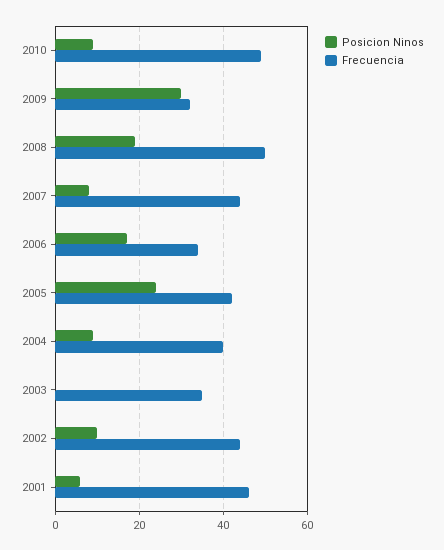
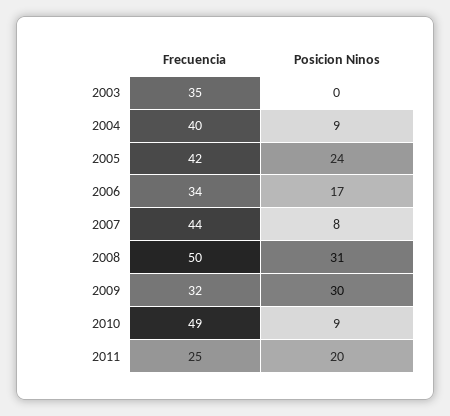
Posicion Ninos, 2008: 20 -> 31
Posicion Ninos, 2002: 10 -> none
Frecuencia, 2002: 45 -> none
Posicion Ninos, 2001: 5 -> none
Frecuencia, 2001: 45 -> none
Frecuencia, 2011: none -> 25
Posicion Ninos, 2011: none -> 20

